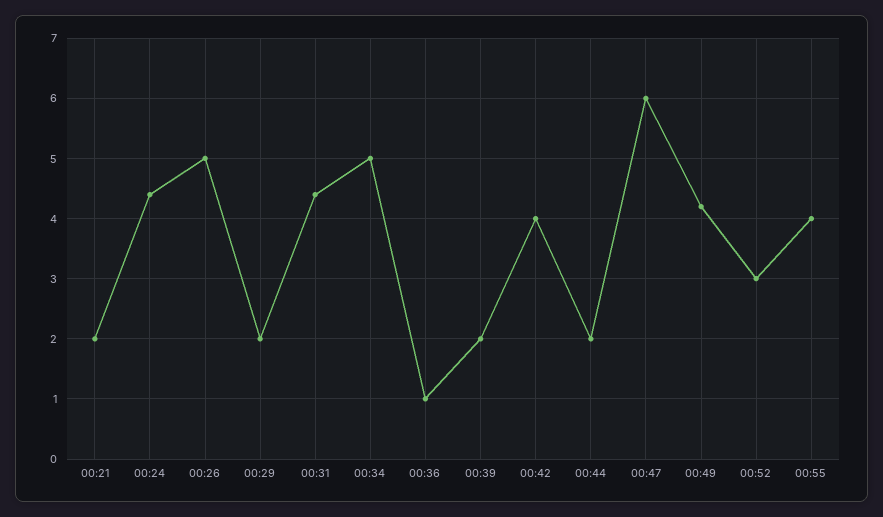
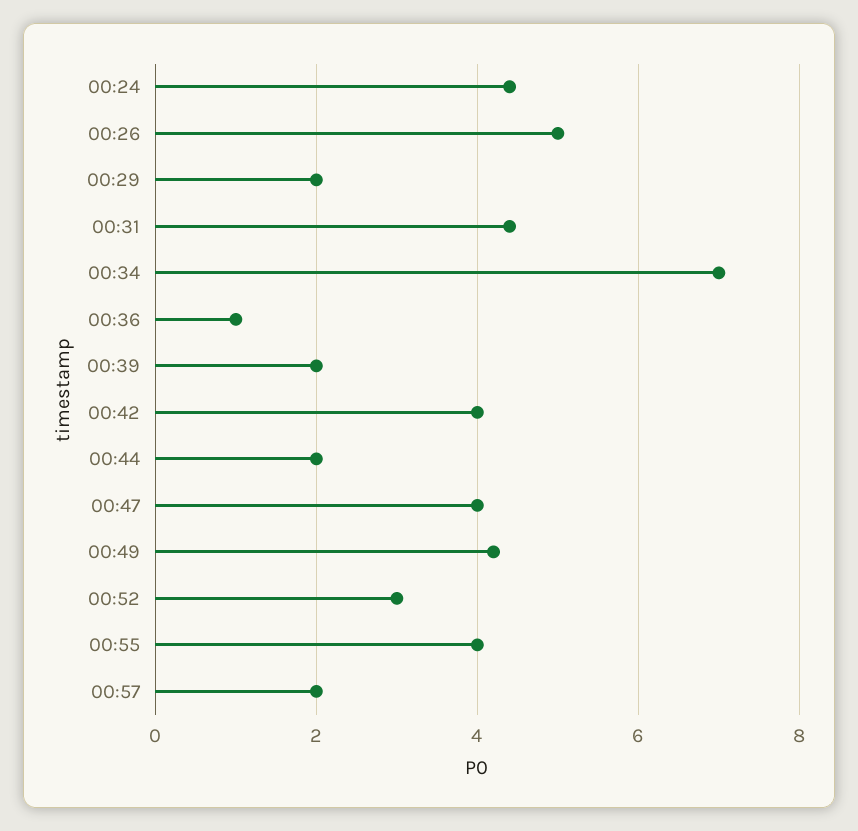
00:21: 2 -> none
00:34: 5 -> 7
00:47: 6 -> 4
00:57: none -> 2

